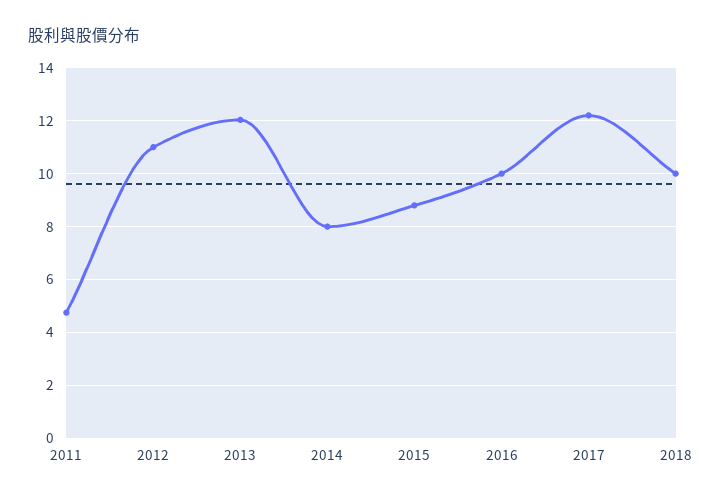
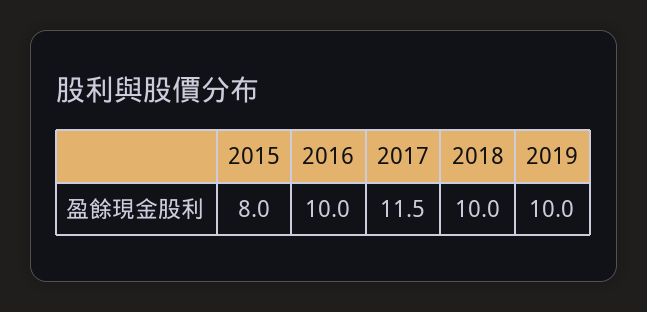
2011: 4.75 -> none
2012: 11 -> none
2013: 12 -> none
2014: 8 -> none
2015: 8.75 -> 8
2017: 12.25 -> 11.5
2019: none -> 10

